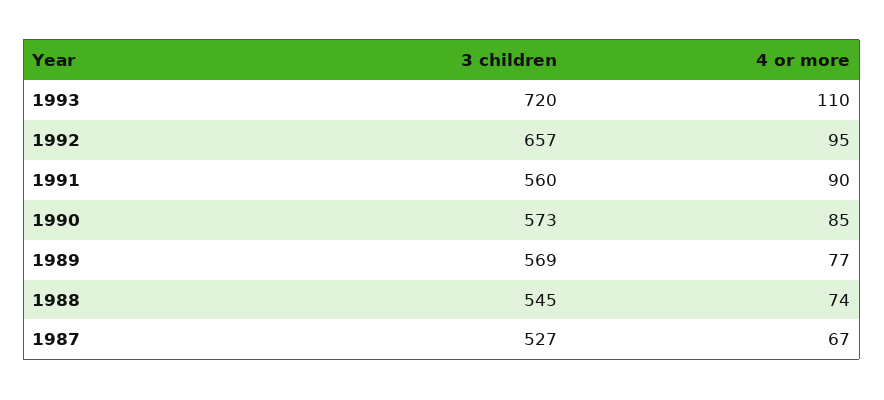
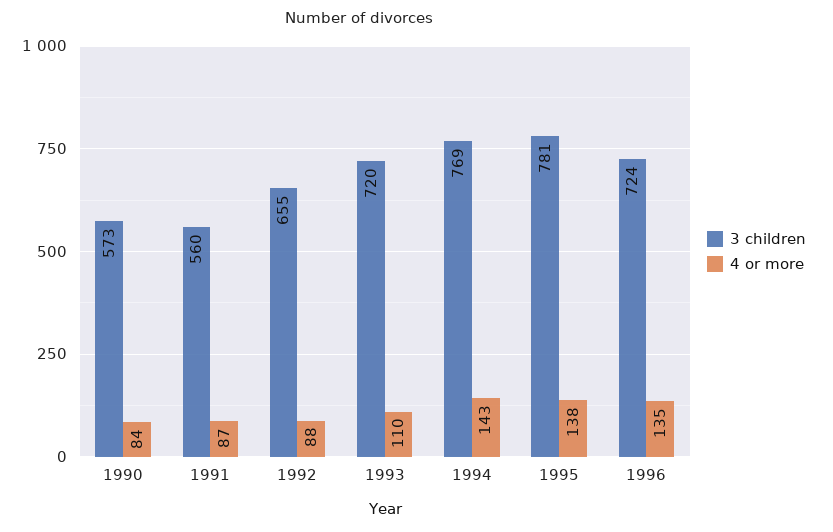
3 children, 1992: 657 -> 655
4 or more, 1992: 95 -> 88
4 or more, 1991: 90 -> 87
4 or more, 1990: 85 -> 84
3 children, 1989: 569 -> none
4 or more, 1989: 77 -> none
3 children, 1988: 545 -> none
4 or more, 1988: 74 -> none
3 children, 1987: 527 -> none
4 or more, 1987: 67 -> none
3 children, 1994: none -> 769
4 or more, 1994: none -> 143
3 children, 1995: none -> 781
4 or more, 1995: none -> 138
3 children, 1996: none -> 724
4 or more, 1996: none -> 135

